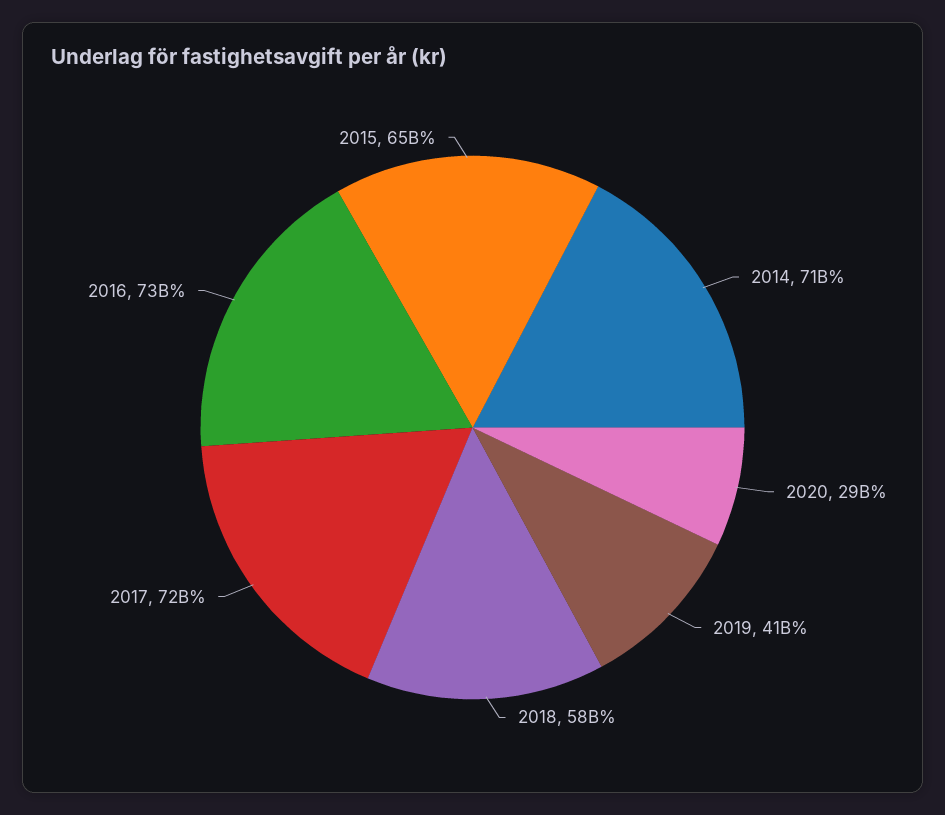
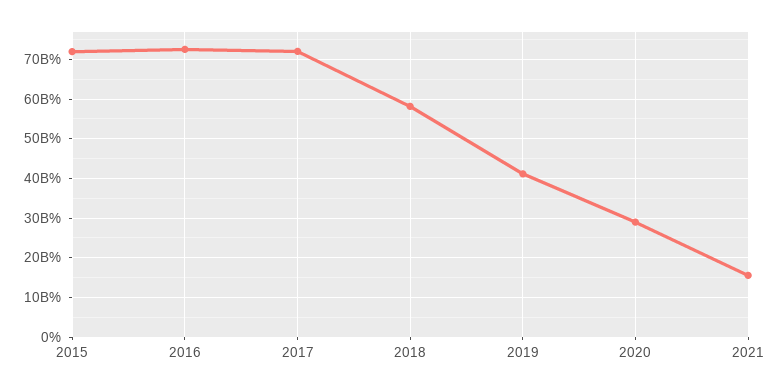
2014: 71000000000 -> none
2015: 65000000000 -> 72000000000
2021: none -> 16000000000

